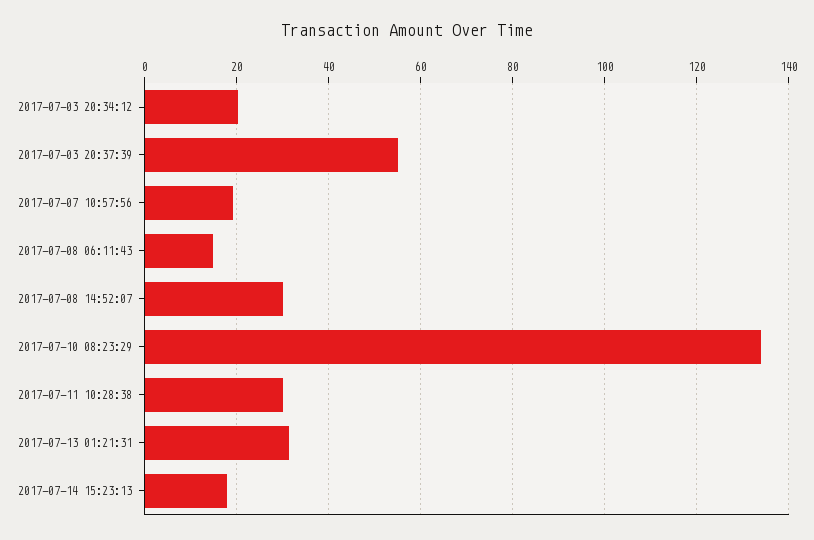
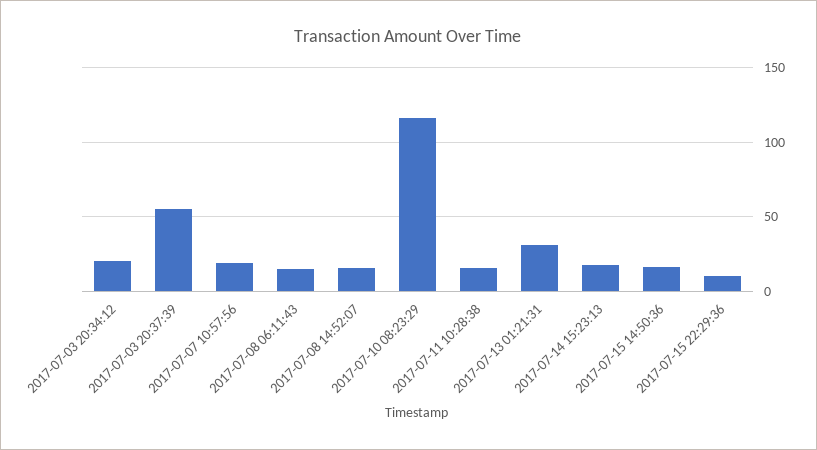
2017-07-08 14:52:07: 30 -> 15
2017-07-10 08:23:29: 134 -> 115
2017-07-11 10:28:38: 30 -> 15
2017-07-15 14:50:36: none -> 15
2017-07-15 22:29:36: none -> 10

